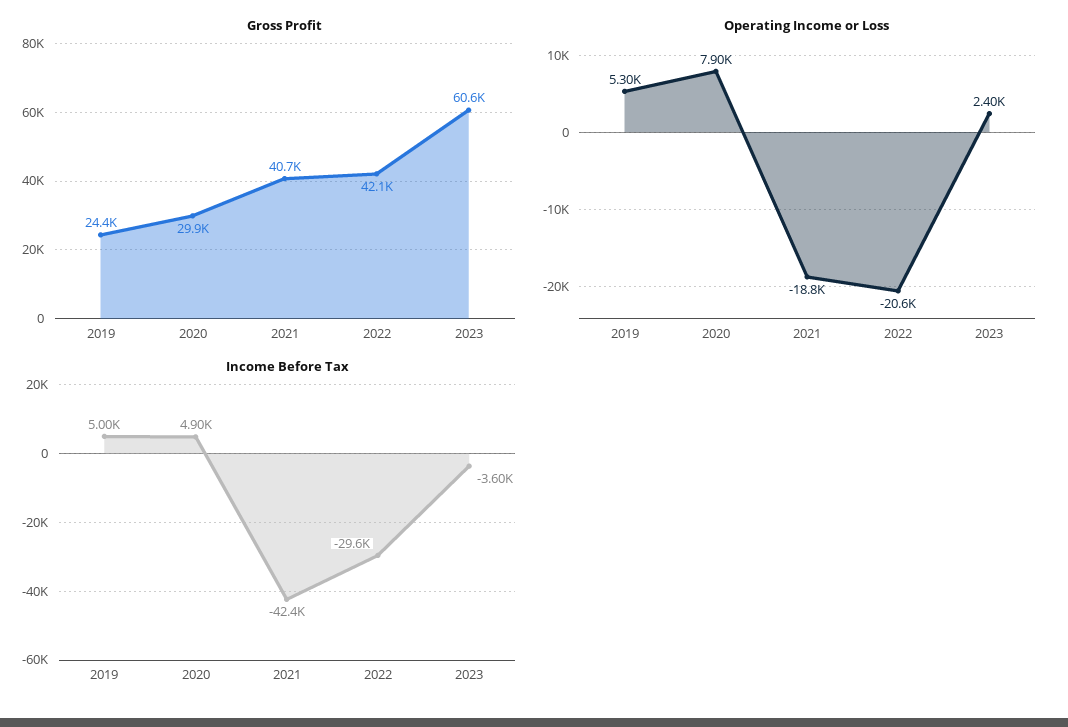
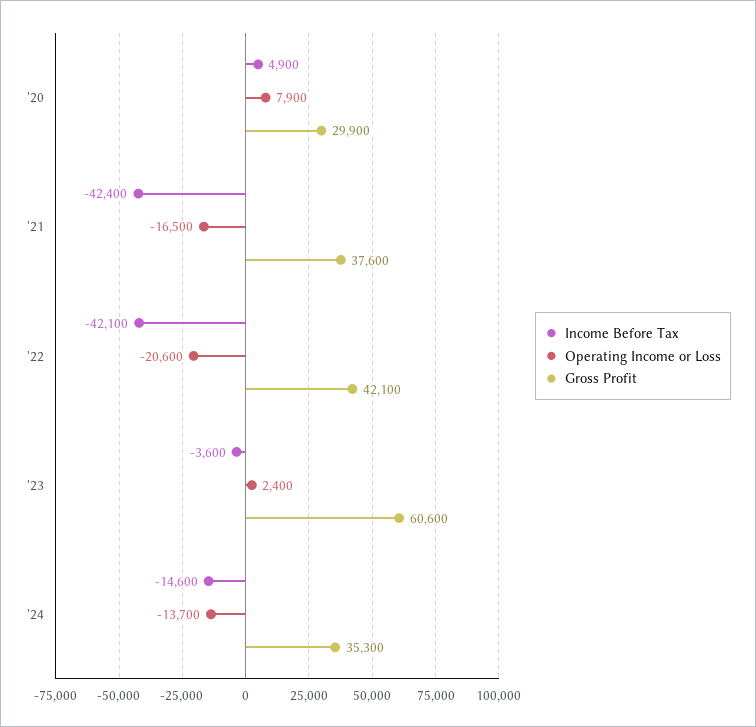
Gross Profit, 2019: 24400 -> none
Gross Profit, 2021: 40700 -> 37600
Operating Income or Loss, 2019: 5300 -> none
Operating Income or Loss, 2021: -18800 -> -16500
Income Before Tax, 2019: 5000 -> none
Income Before Tax, 2022: -29600 -> -42100
Income Before Tax, '24: none -> -14600
Operating Income or Loss, '24: none -> -13700
Gross Profit, '24: none -> 35300

